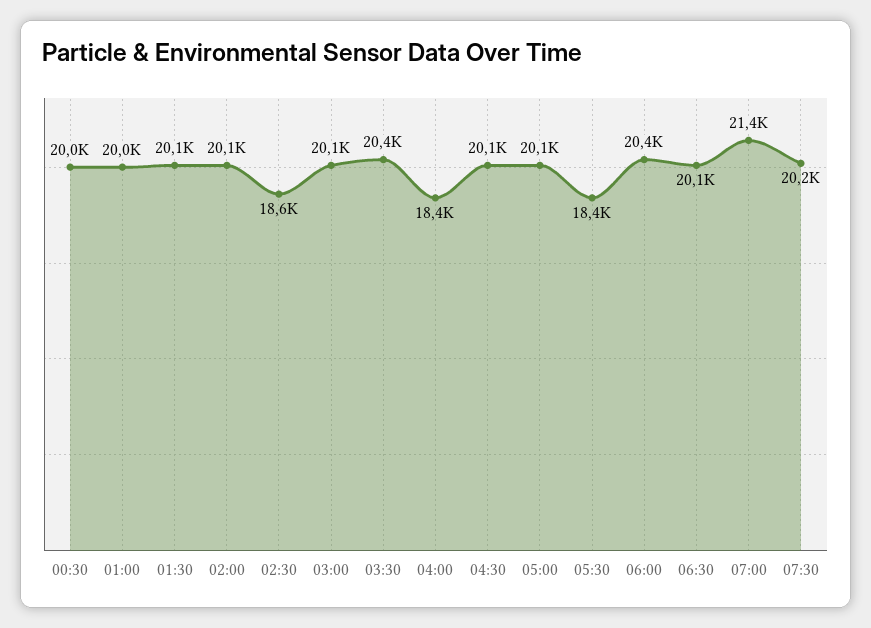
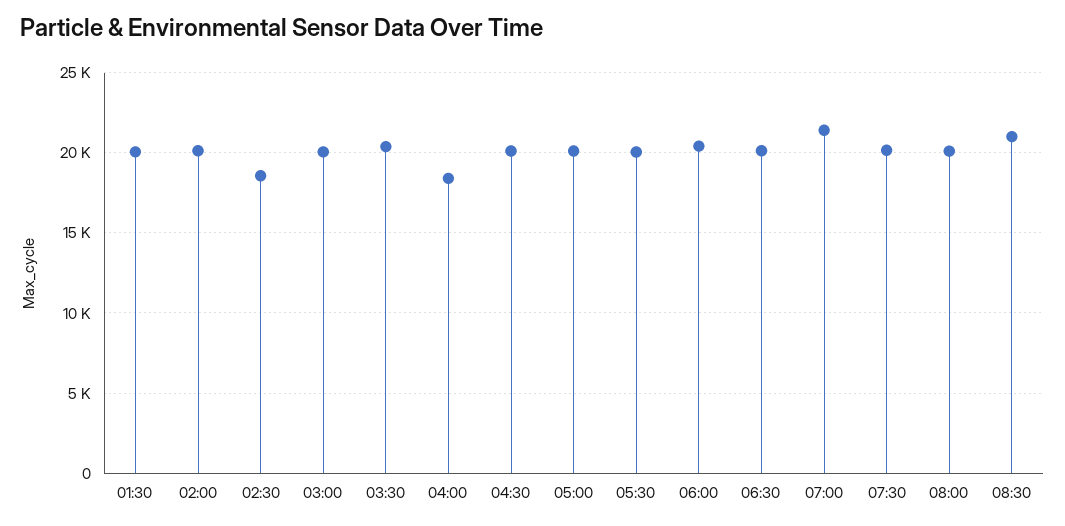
00:30: 20000 -> none
01:00: 20000 -> none
05:30: 18400 -> 20000
08:00: none -> 20000
08:30: none -> 21000

